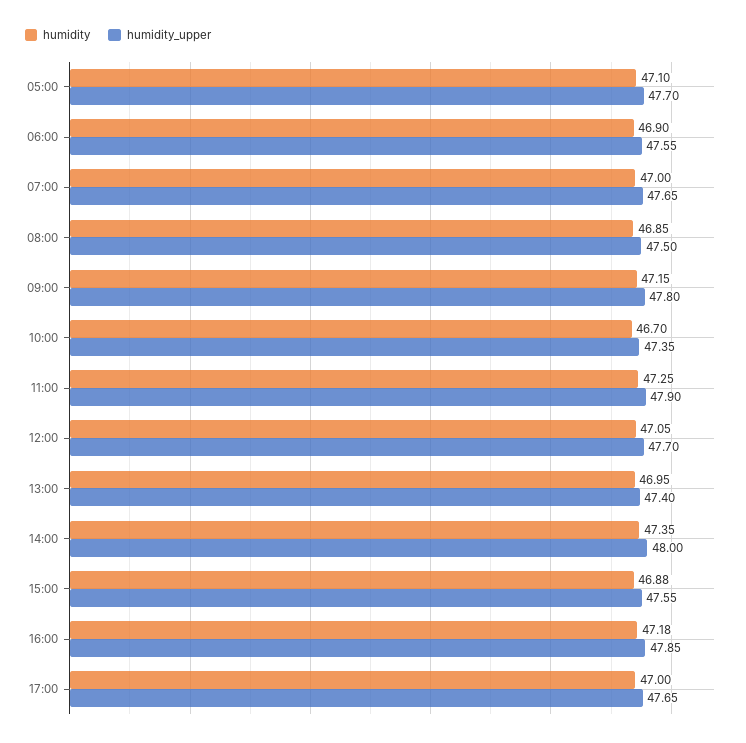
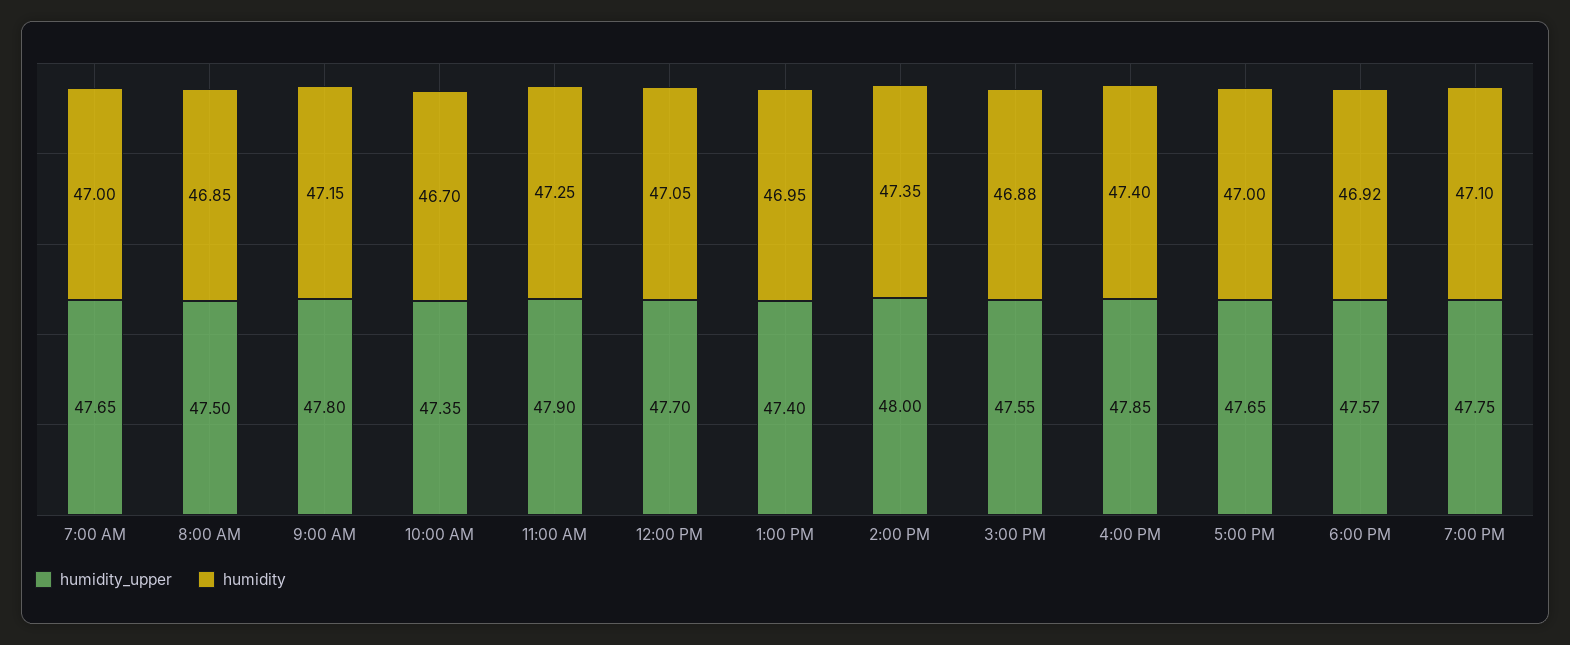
humidity, 05:00: 47.1 -> none
humidity_upper, 05:00: 47.7 -> none
humidity, 06:00: 46.9 -> none
humidity_upper, 06:00: 47.55 -> none
humidity, 16:00: 47.18 -> 47.4
humidity_upper, 6:00 PM: none -> 47.57
humidity, 6:00 PM: none -> 46.92
humidity_upper, 7:00 PM: none -> 47.75
humidity, 7:00 PM: none -> 47.1

